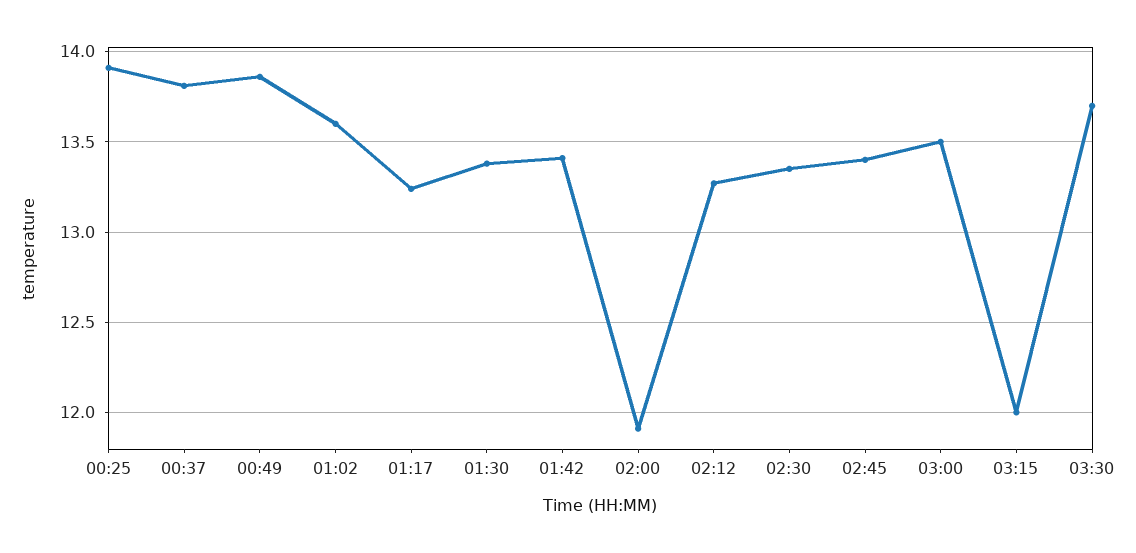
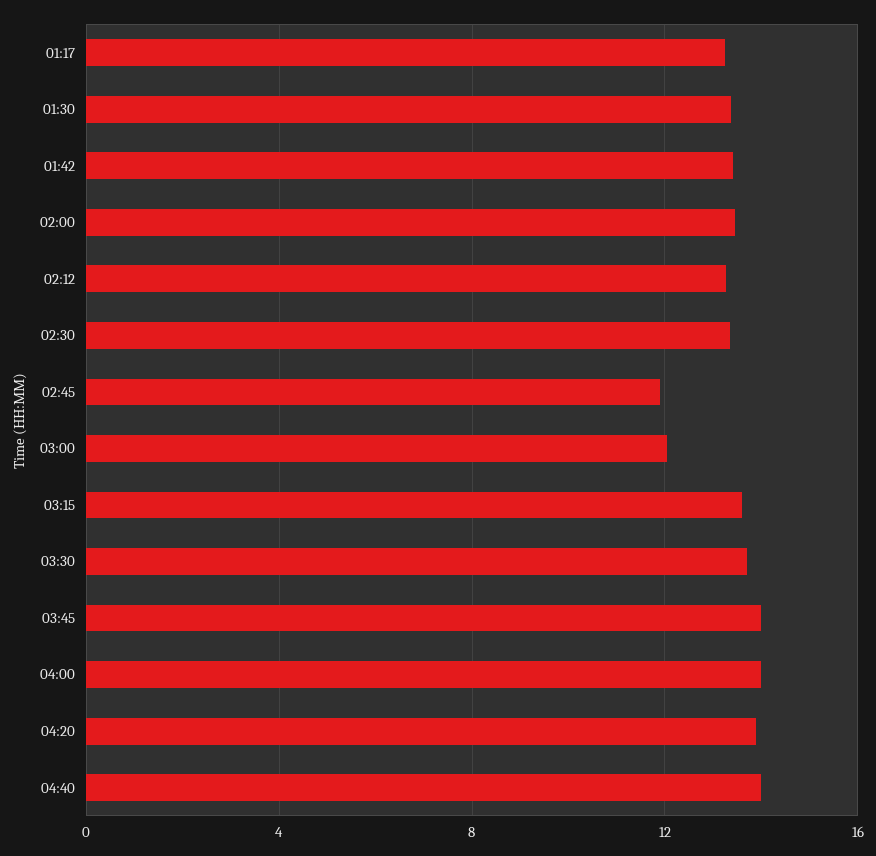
00:25: 13.9 -> none
00:37: 13.8 -> none
00:49: 13.85 -> none
01:02: 13.6 -> none
02:00: 11.9 -> 13.5
02:45: 13.4 -> 12
03:00: 13.5 -> 12
03:15: 12 -> 13.5
03:45: none -> 14
04:00: none -> 14
04:20: none -> 14
04:40: none -> 14

